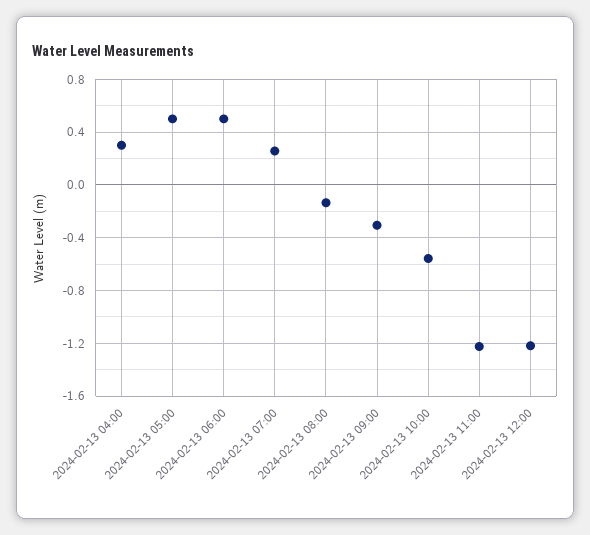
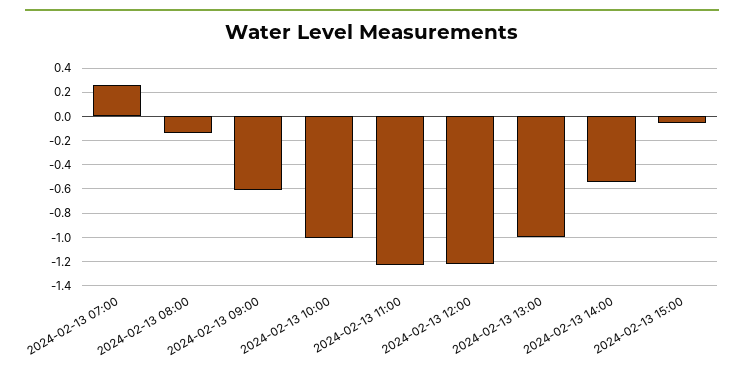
2024-02-13 04:00: 0.3 -> none
2024-02-13 05:00: 0.5 -> none
2024-02-13 06:00: 0.5 -> none
2024-02-13 09:00: -0.3 -> -0.6
2024-02-13 10:00: -0.55 -> -1
2024-02-13 13:00: none -> -1
2024-02-13 14:00: none -> -0.55
2024-02-13 15:00: none -> -0.05

